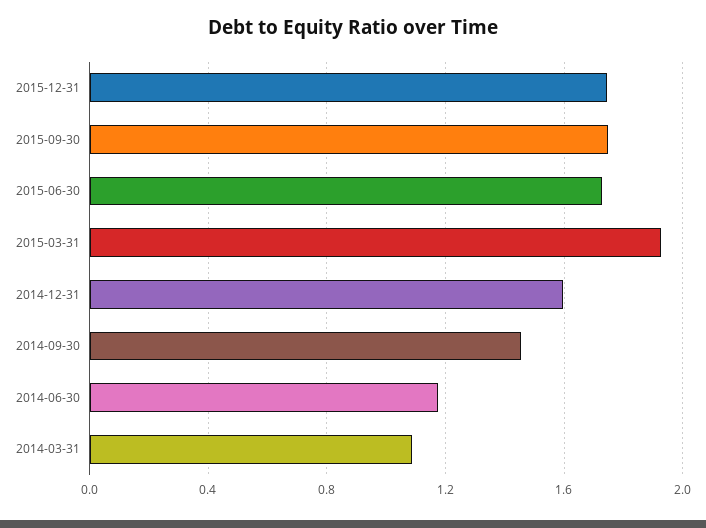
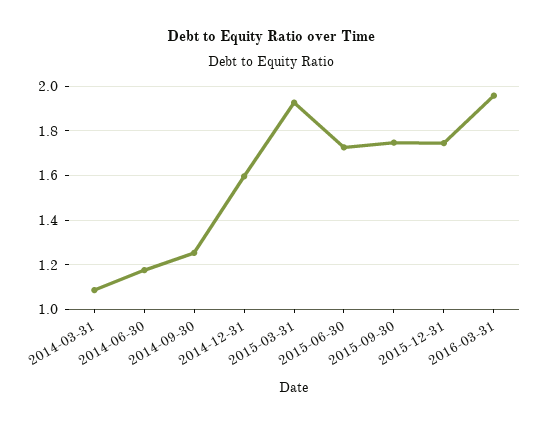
2014-09-30: 1.45 -> 1.25
2016-03-31: none -> 1.95

